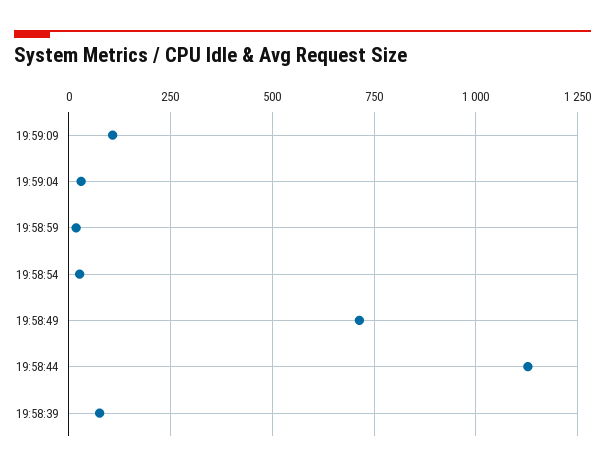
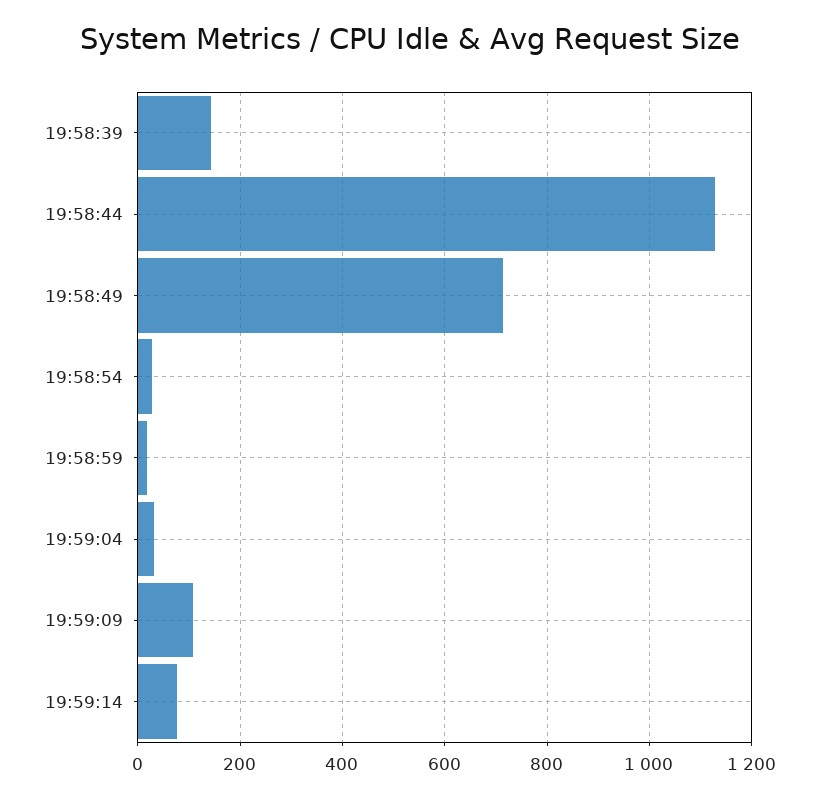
19:58:39: 75 -> 140
19:59:14: none -> 80

